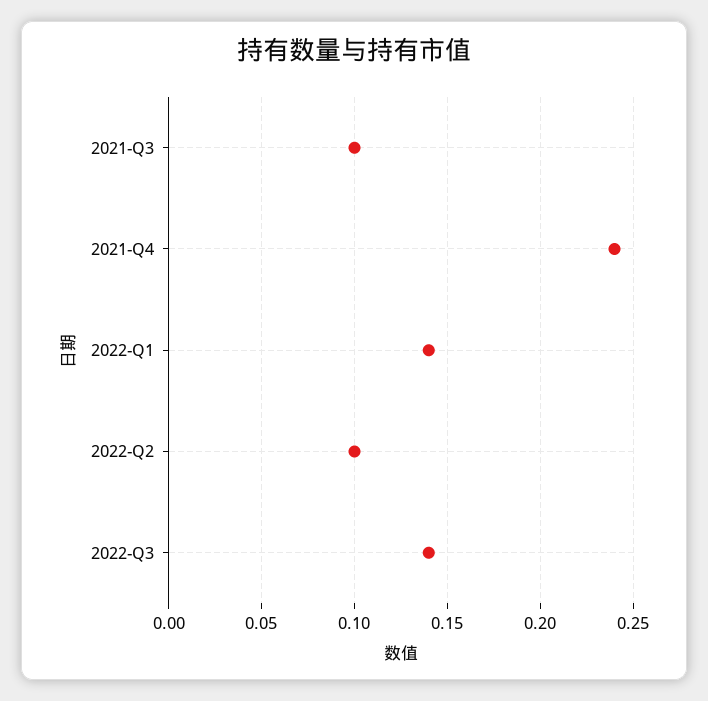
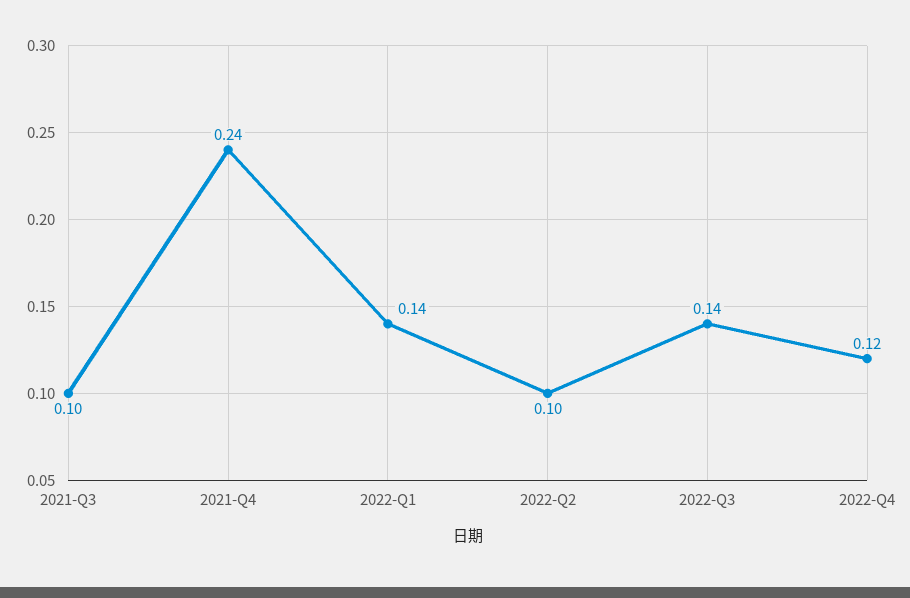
2022-Q4: none -> 0.12

